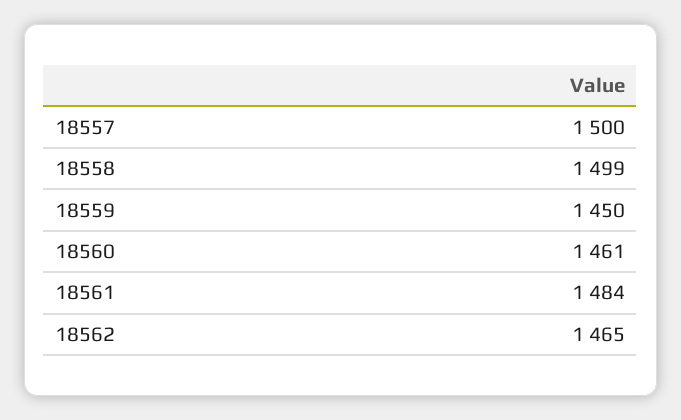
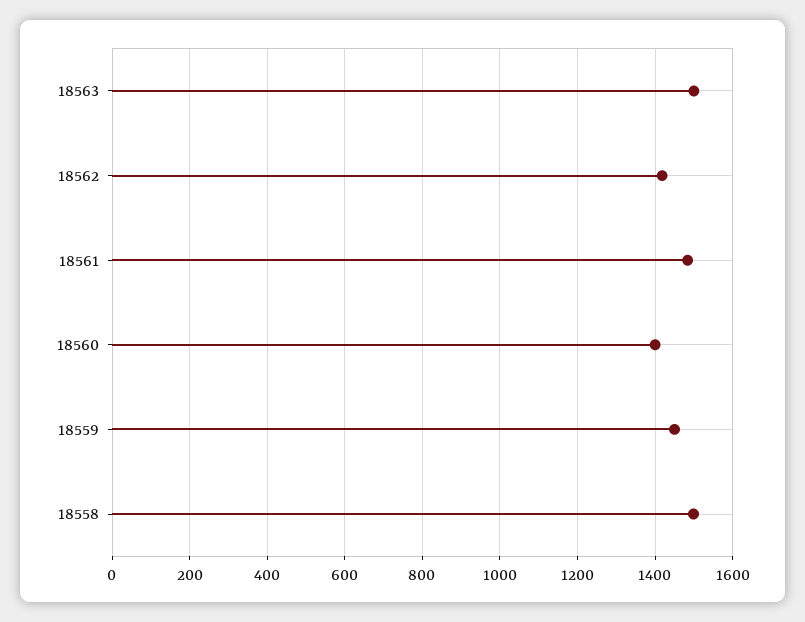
18557: 1500 -> none
18560: 1461 -> 1400
18562: 1465 -> 1420
18563: none -> 1500

